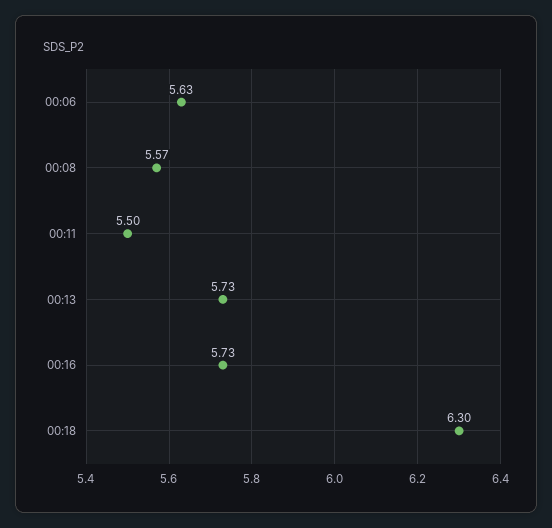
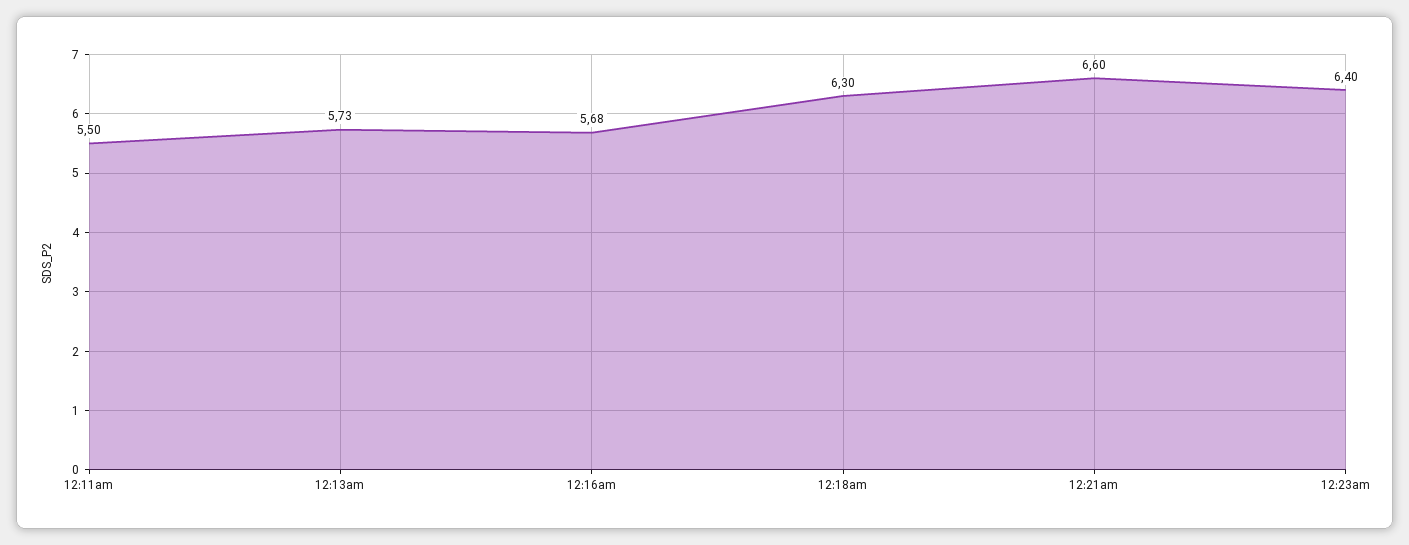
00:06: 5.63 -> none
00:08: 5.57 -> none
00:16: 5.73 -> 5.68
12:21am: none -> 6.6
12:23am: none -> 6.4

